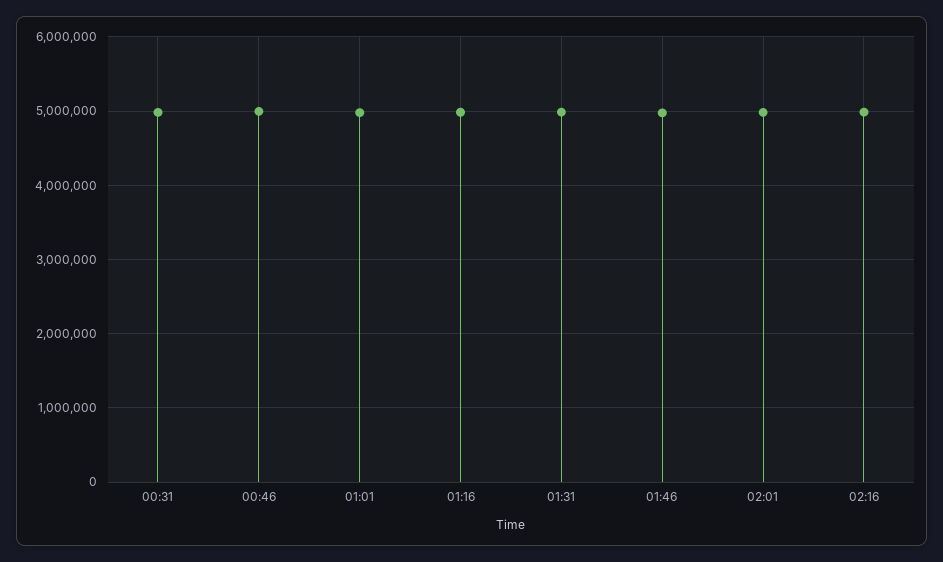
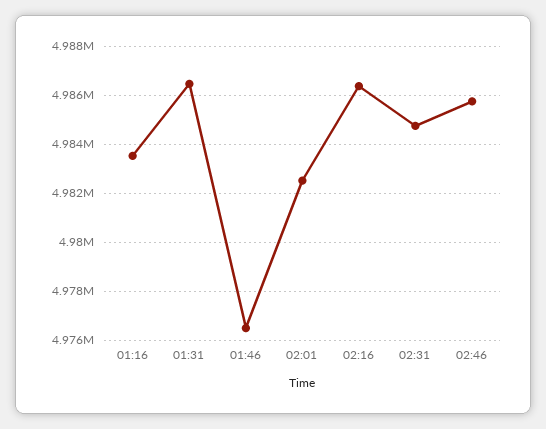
00:31: 5000000 -> none
00:46: 5000000 -> none
01:01: 5000000 -> none
02:31: none -> 4984750
02:46: none -> 4985750

